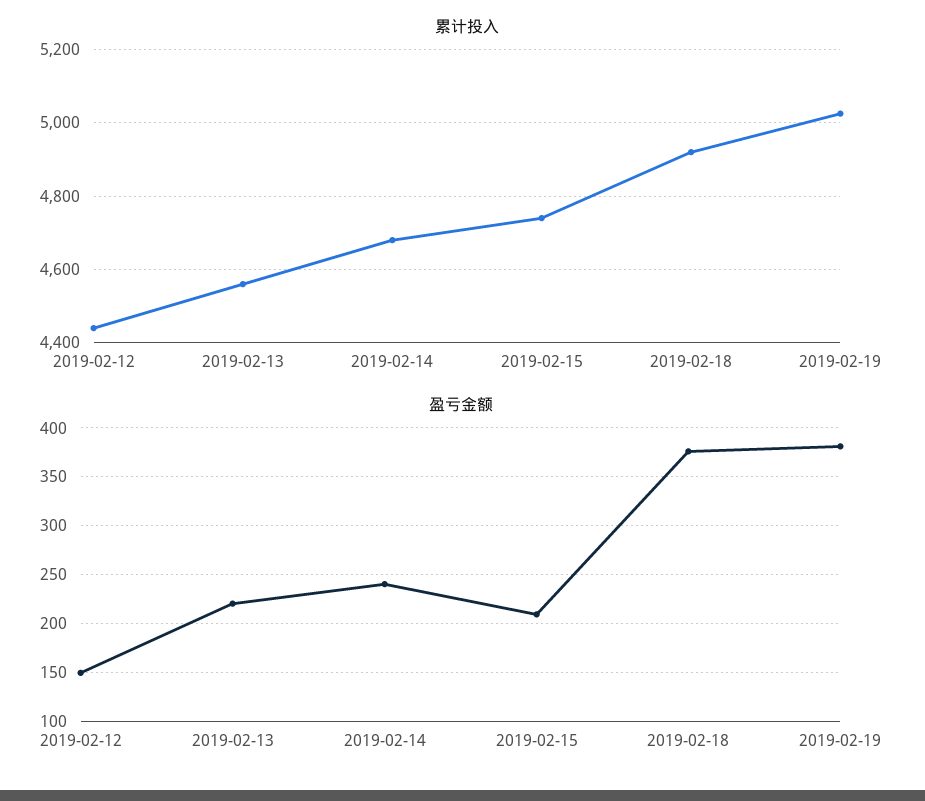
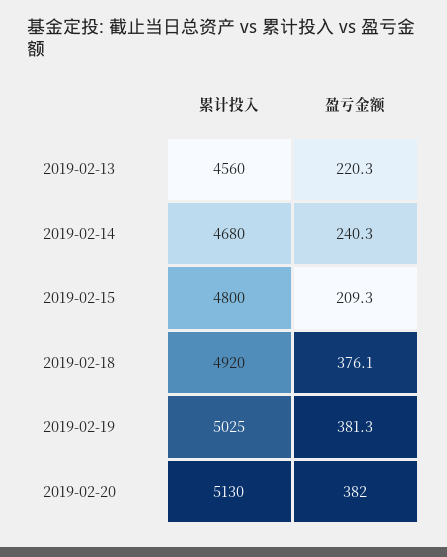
累计投入, 2019-02-12: 4440 -> none
累计投入, 2019-02-15: 4740 -> 4800
盈亏金额, 2019-02-12: 150 -> none
累计投入, 2019-02-20: none -> 5130
盈亏金额, 2019-02-20: none -> 382

